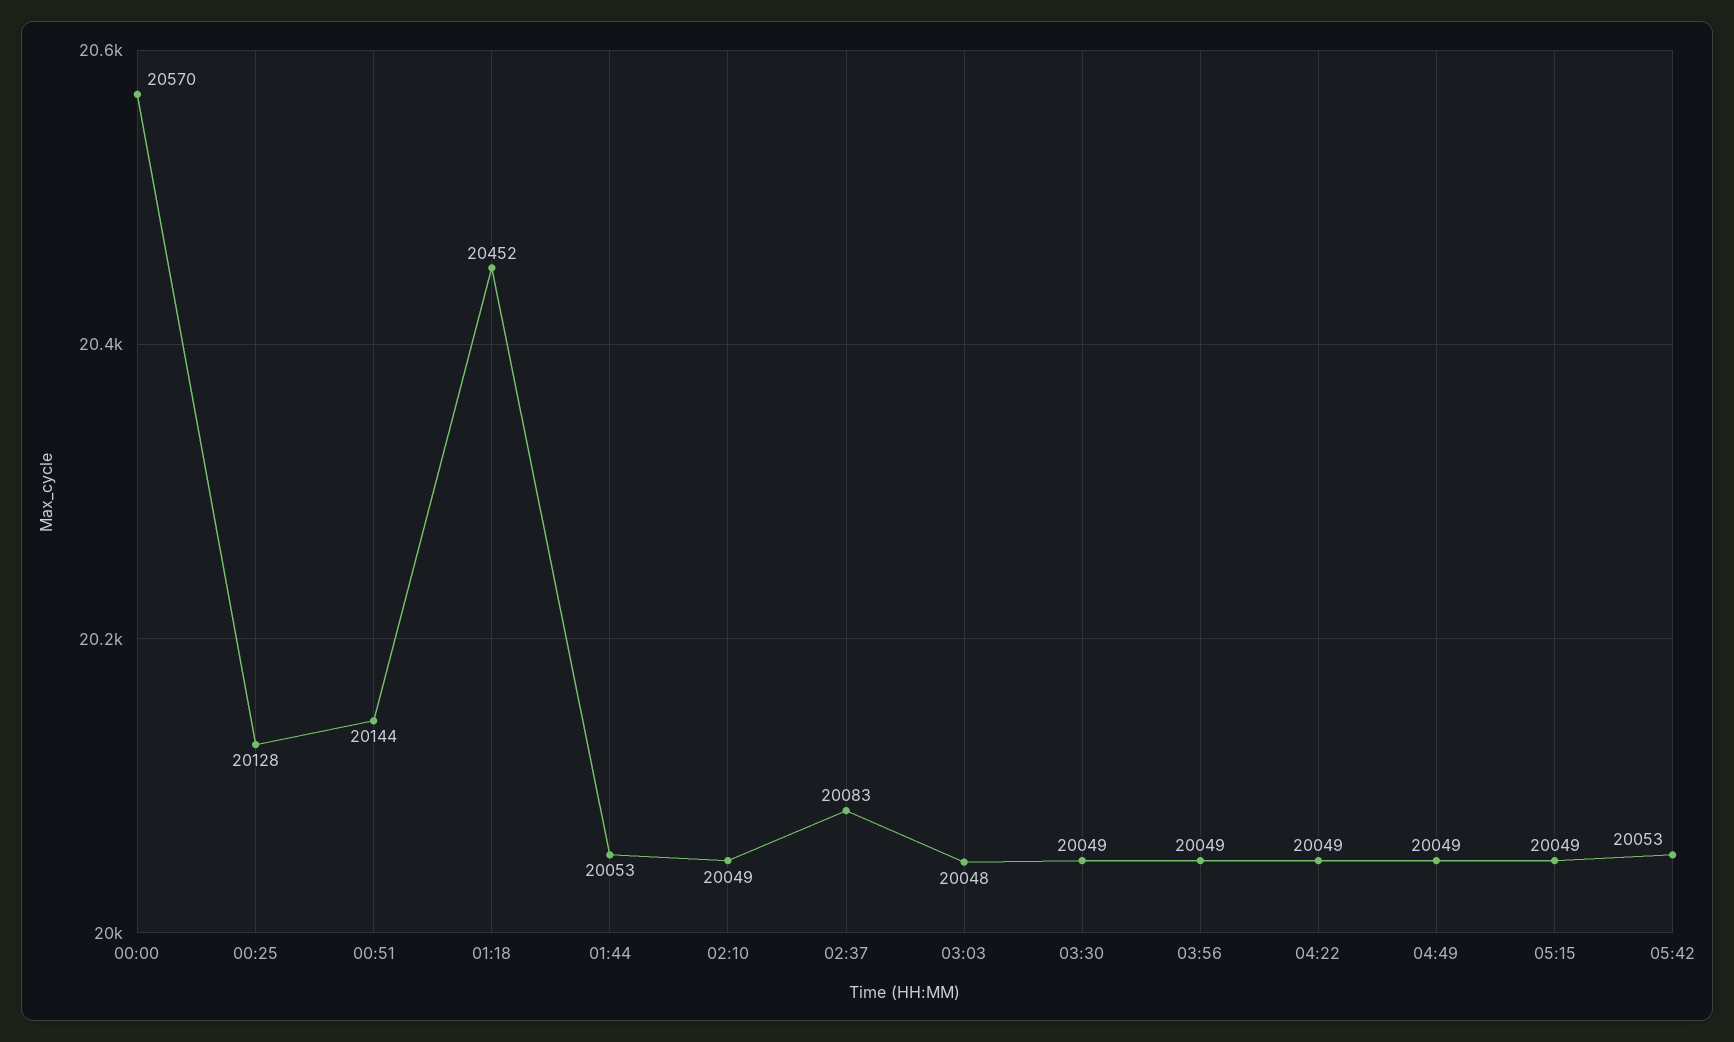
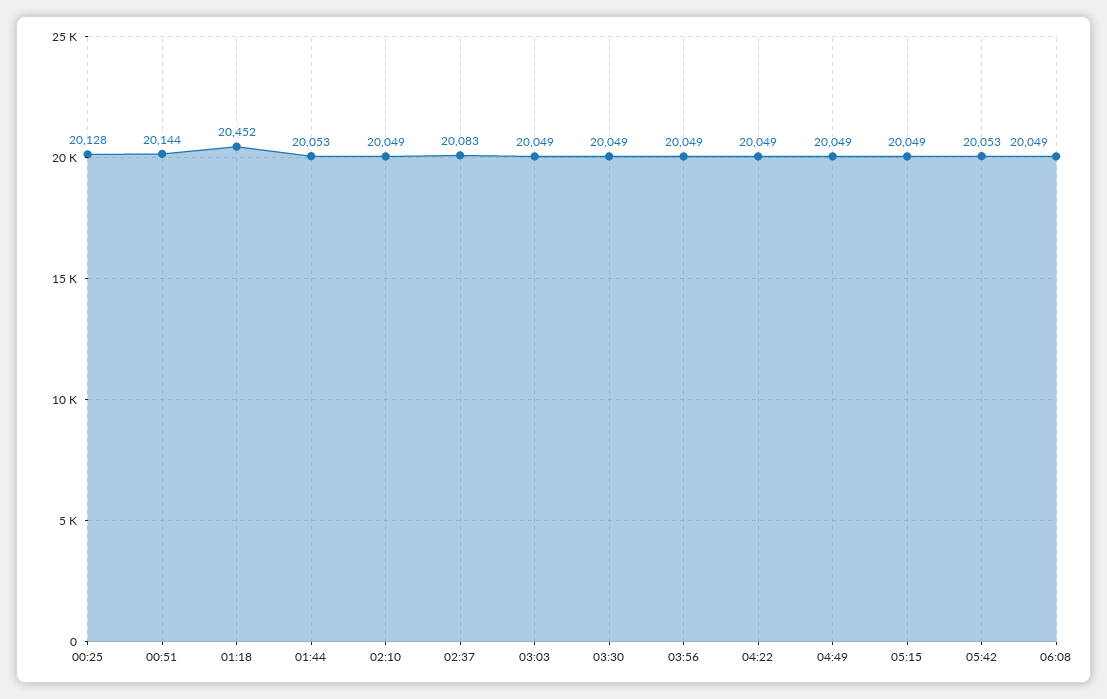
00:00: 20570 -> none
03:03: 20048 -> 20049
06:08: none -> 20049

